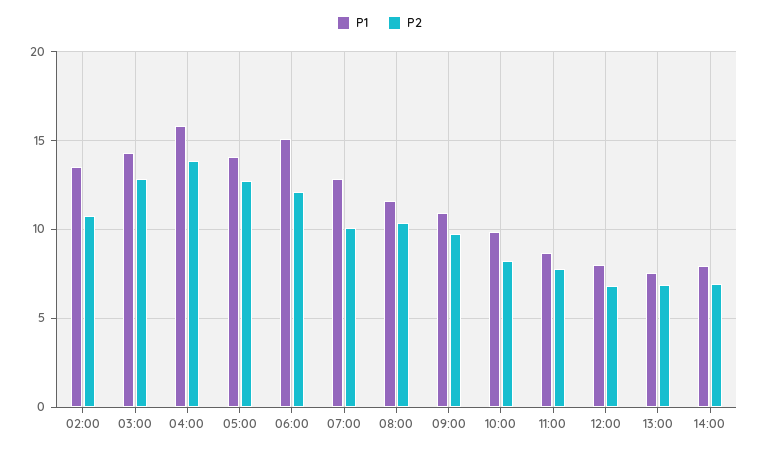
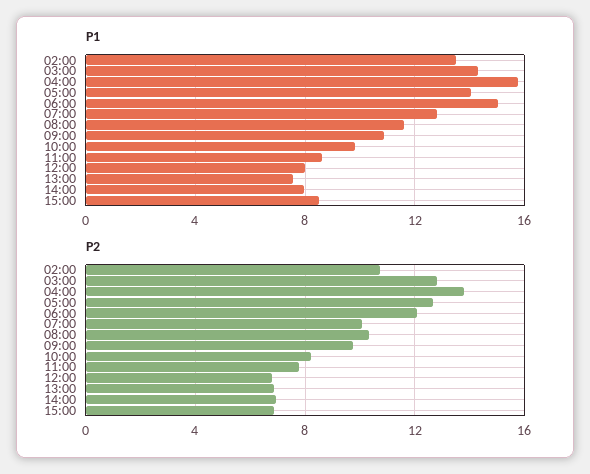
P1, 15:00: none -> 8.5
P2, 15:00: none -> 7

